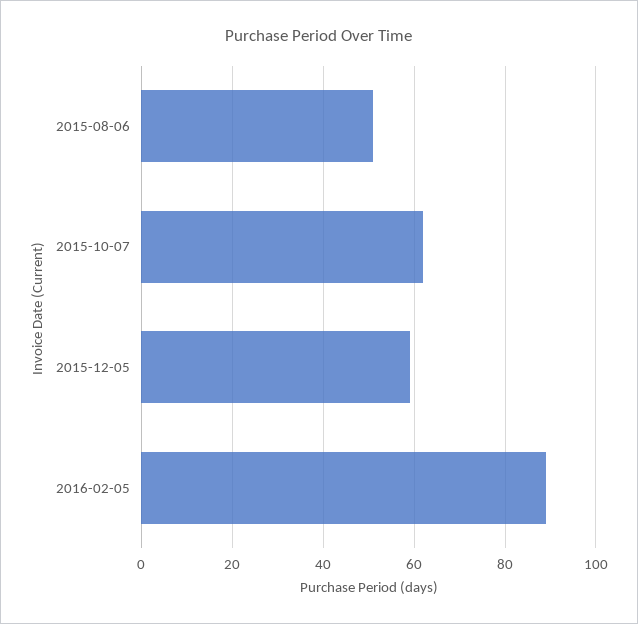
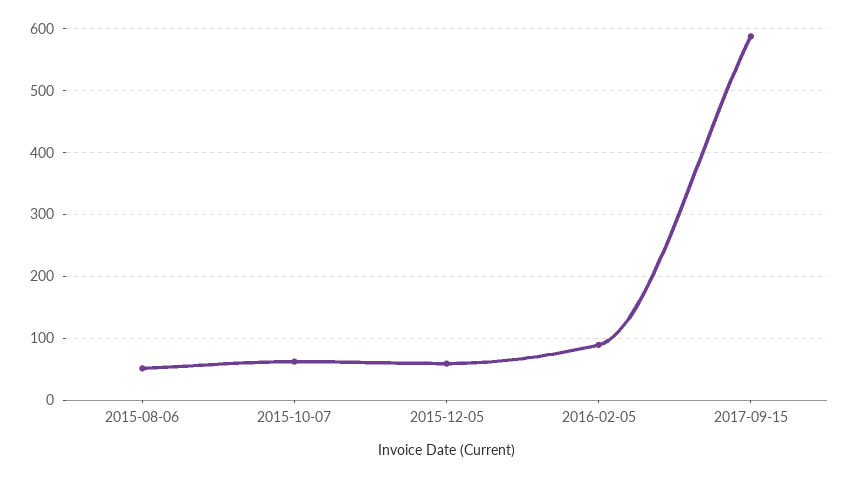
2017-09-15: none -> 590

